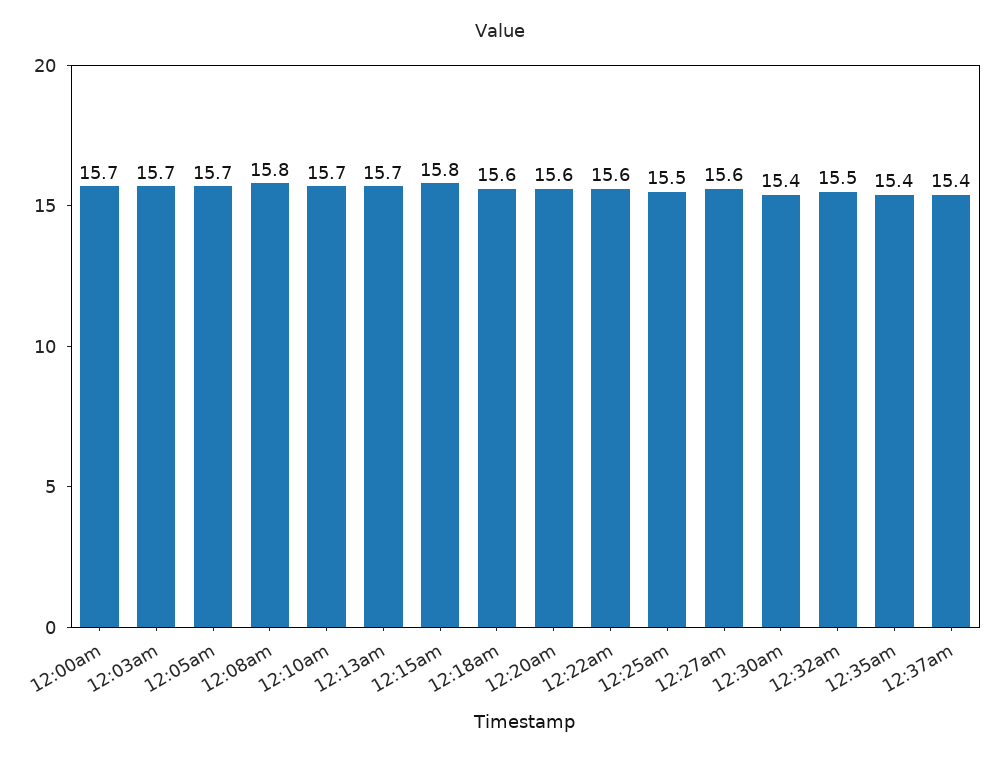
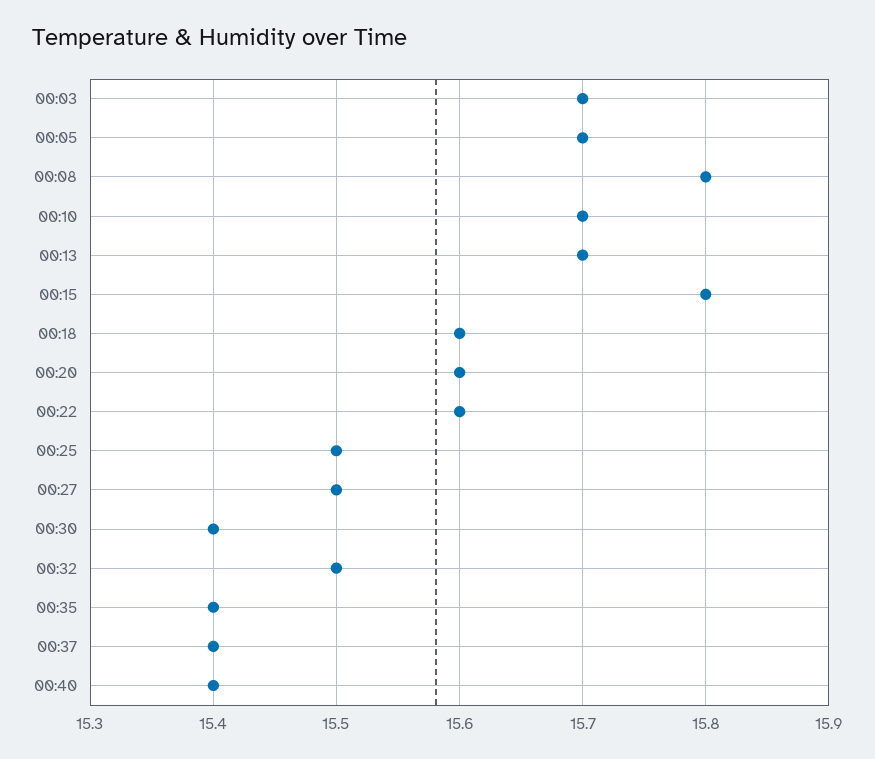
12:00am: 15.7 -> none
12:27am: 15.6 -> 15.5
00:40: none -> 15.4

